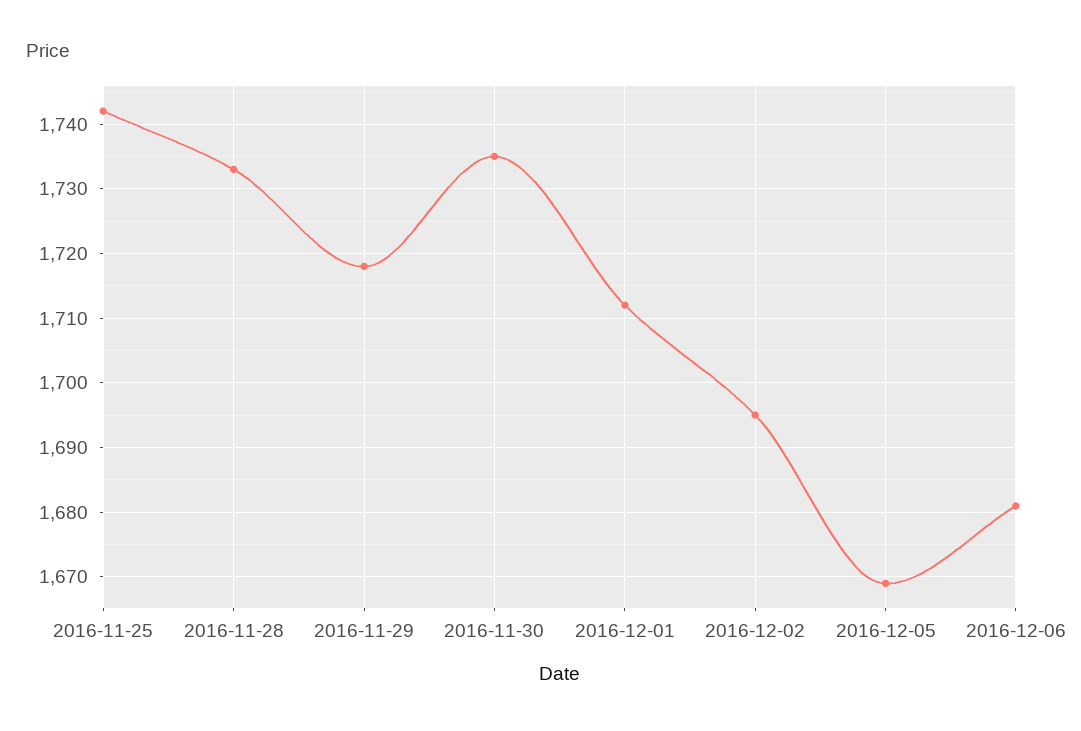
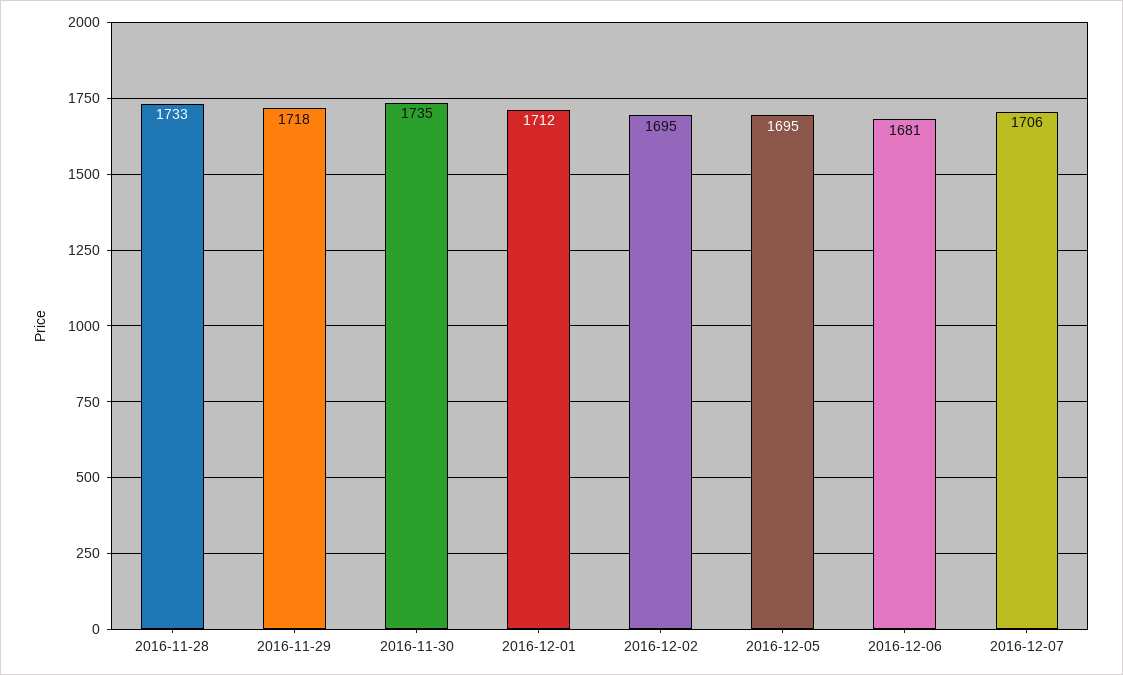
2016-11-25: 1742 -> none
2016-12-05: 1669 -> 1695
2016-12-07: none -> 1706

